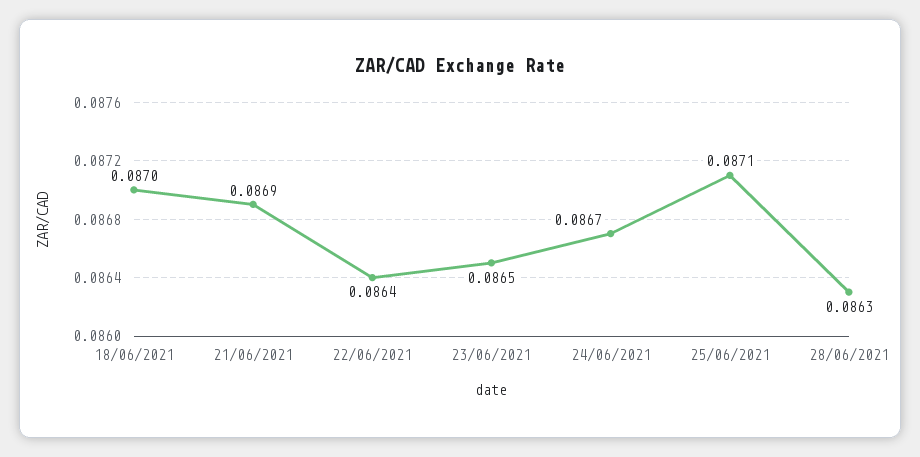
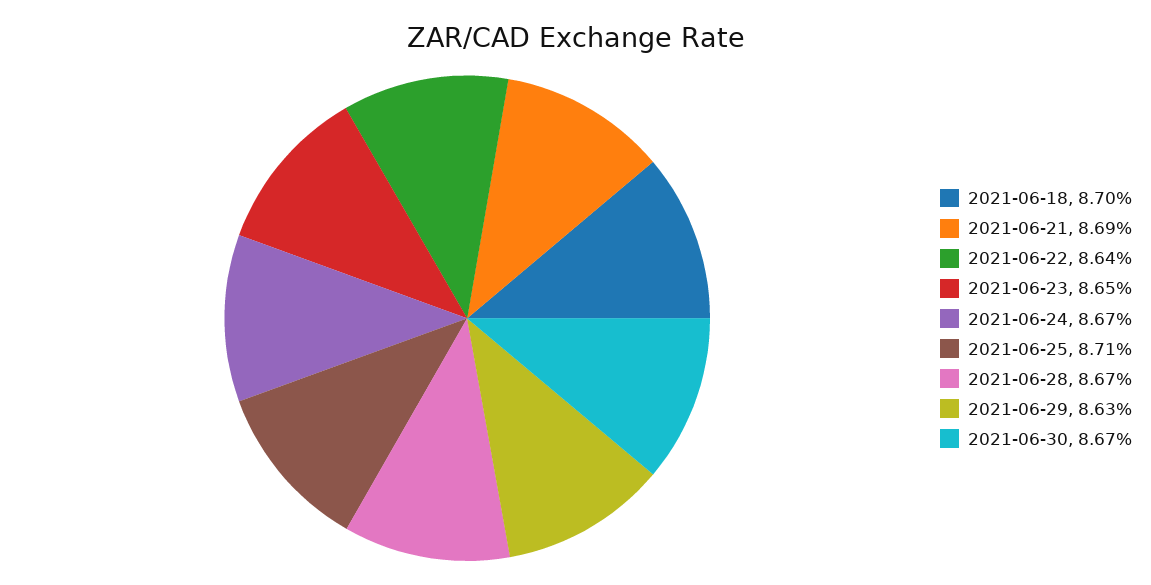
28/06/2021: 0.0863 -> 0.0867
2021-06-29: none -> 0.0863
2021-06-30: none -> 0.0867

